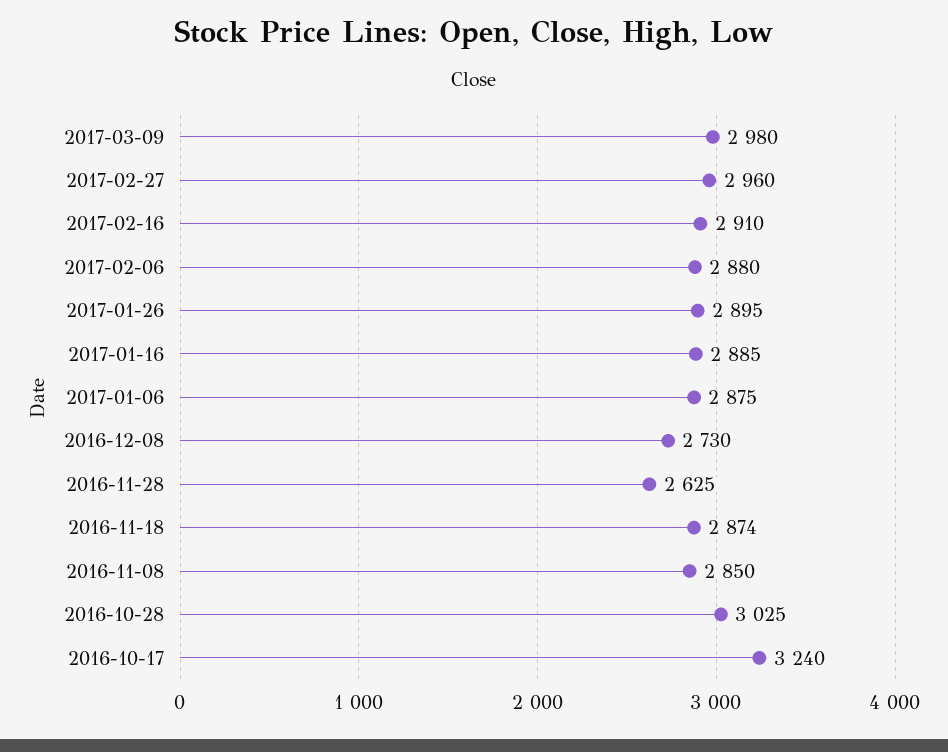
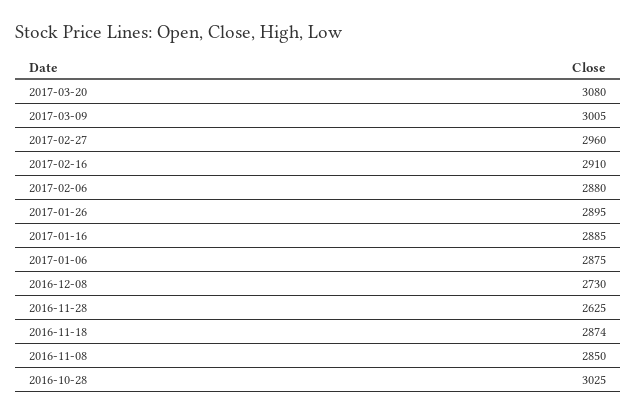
2017-03-09: 2980 -> 3005
2016-10-17: 3240 -> none
2017-03-20: none -> 3080

